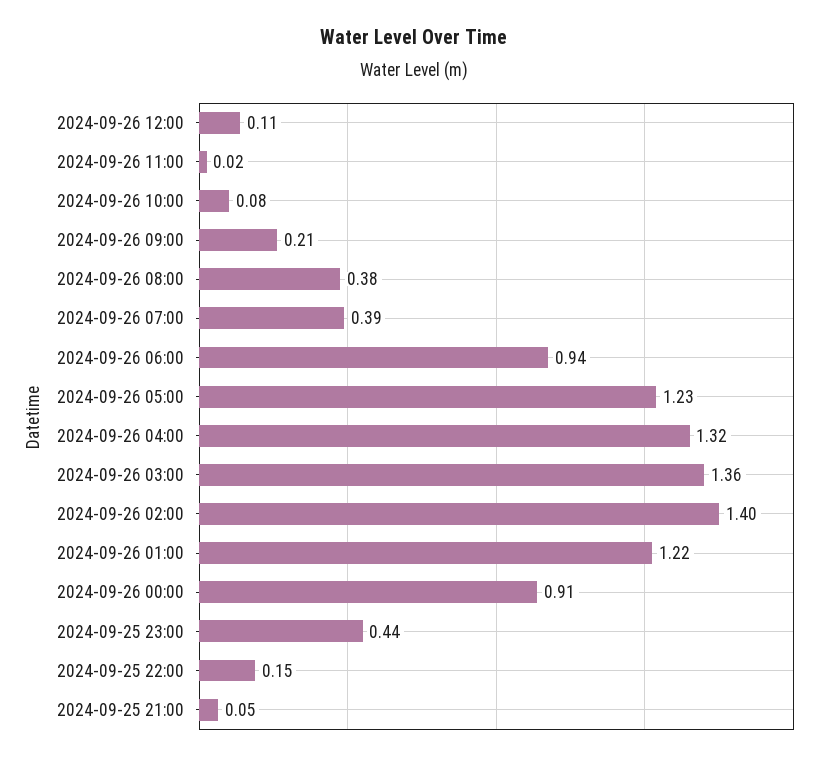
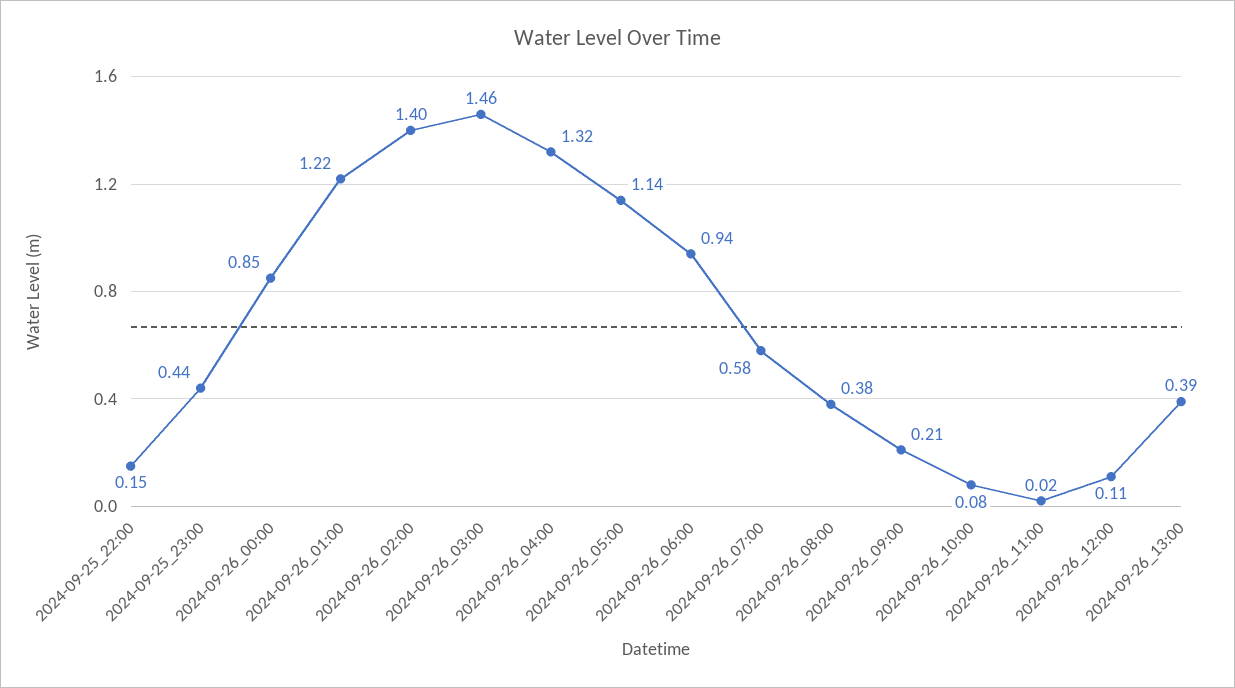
2024-09-26 07:00: 0.39 -> 0.58
2024-09-26 05:00: 1.23 -> 1.14
2024-09-26 03:00: 1.36 -> 1.46
2024-09-26 00:00: 0.91 -> 0.85
2024-09-25 21:00: 0.05 -> none
2024-09-26_13:00: none -> 0.39

